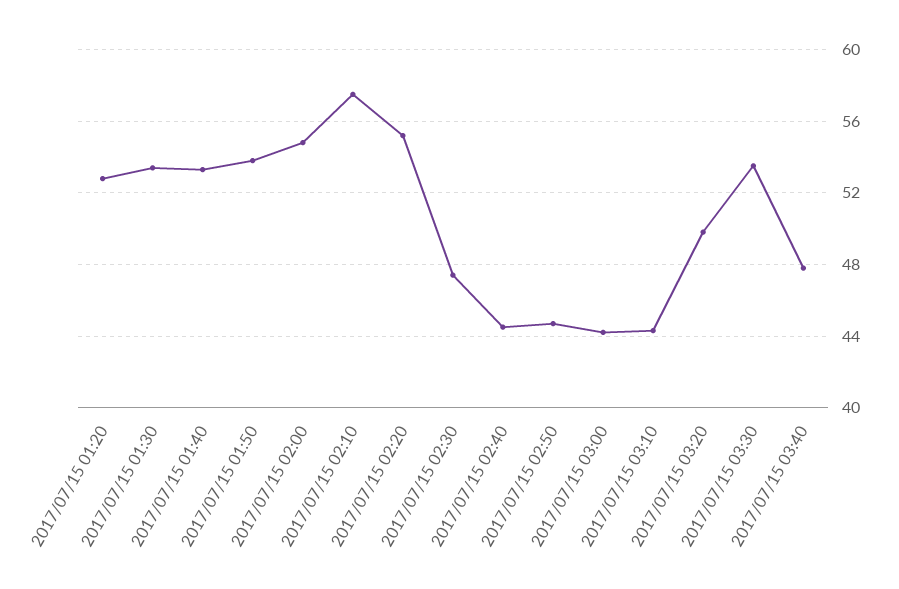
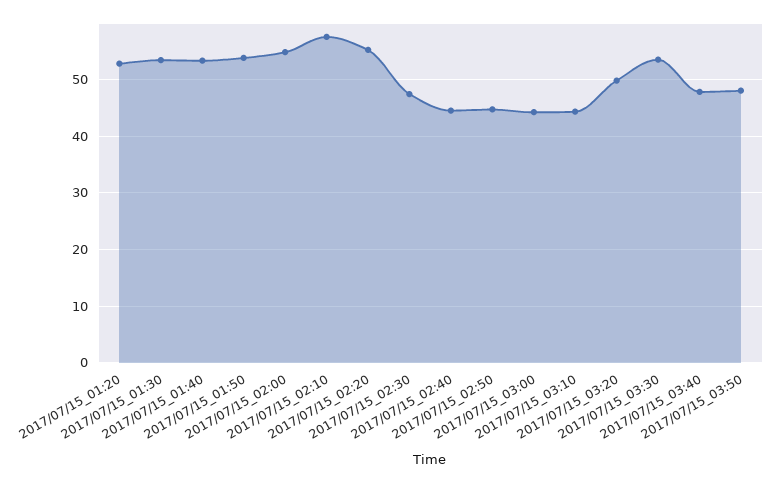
2017/07/15_03:50: none -> 48

